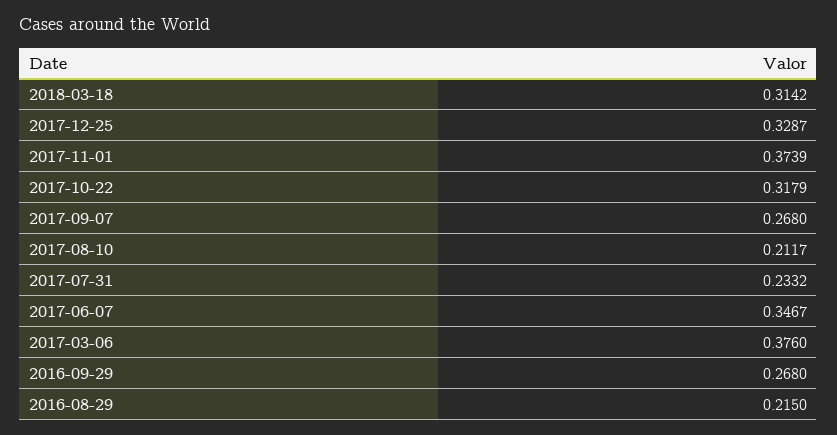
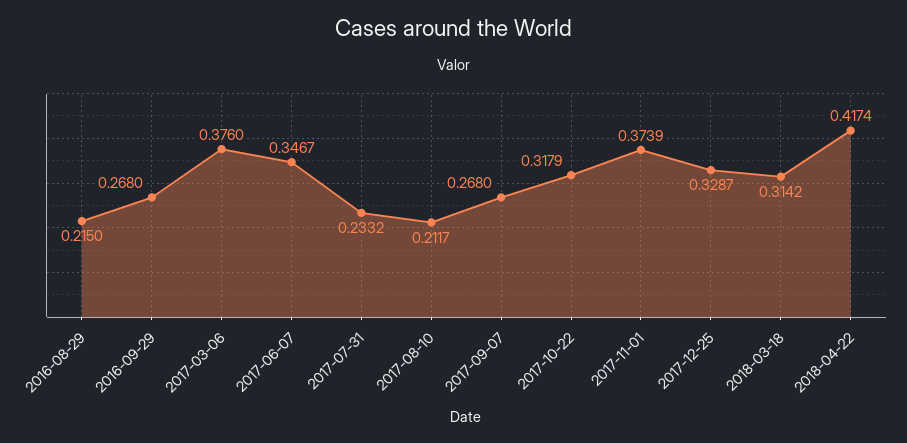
2018-04-22: none -> 0.4174

